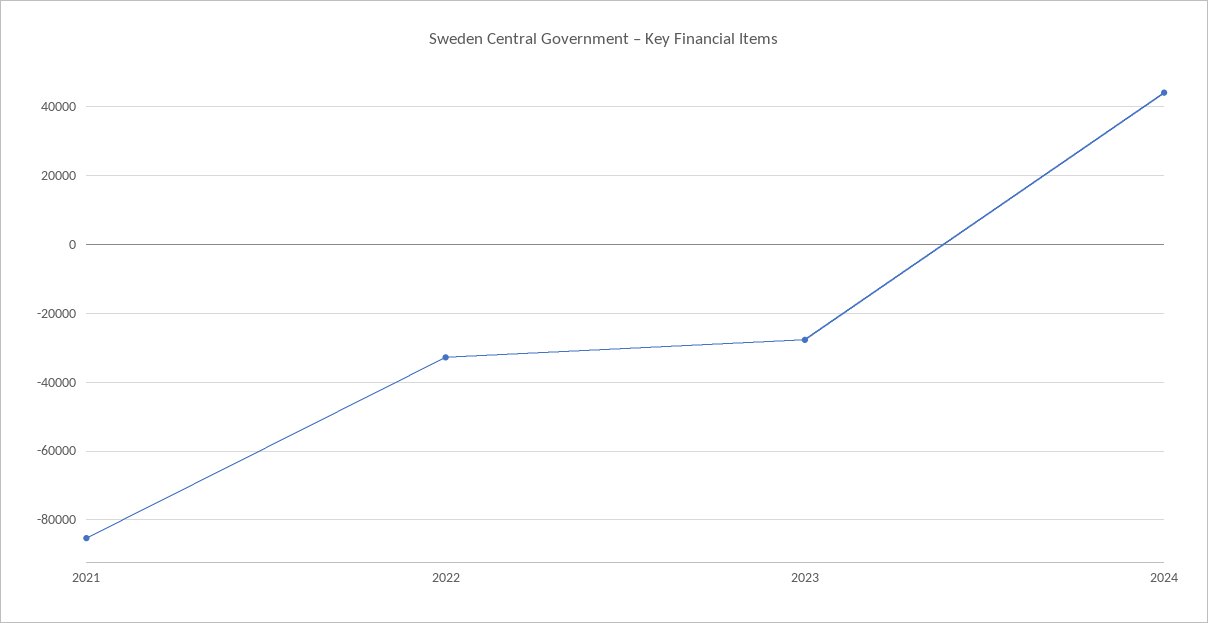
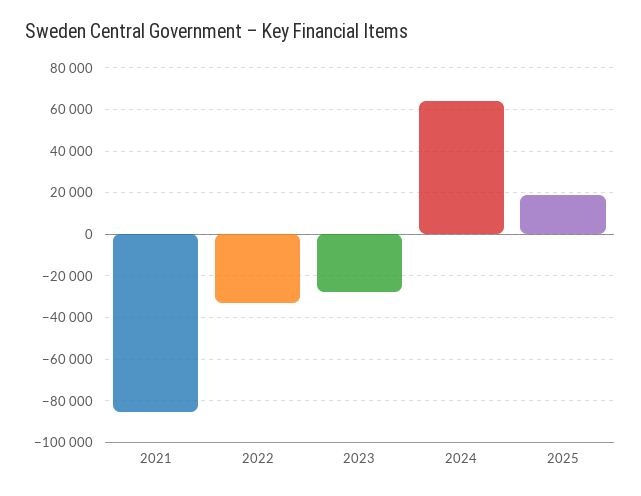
2024: 44000 -> 65000
2025: none -> 20000

